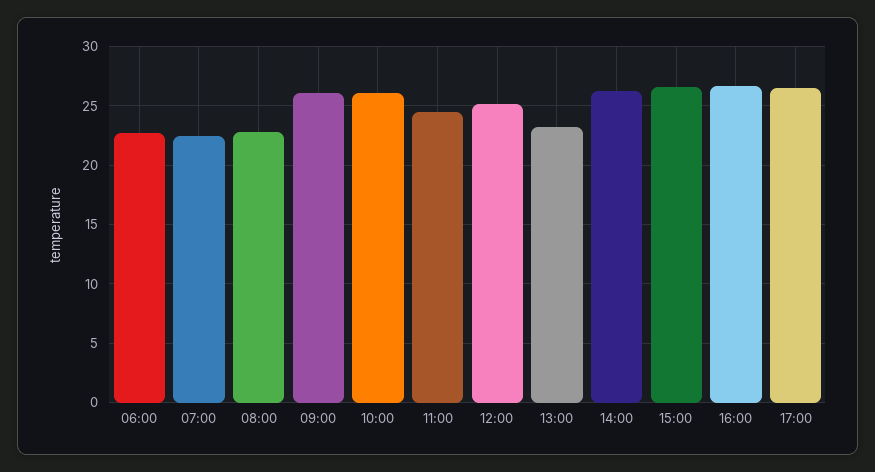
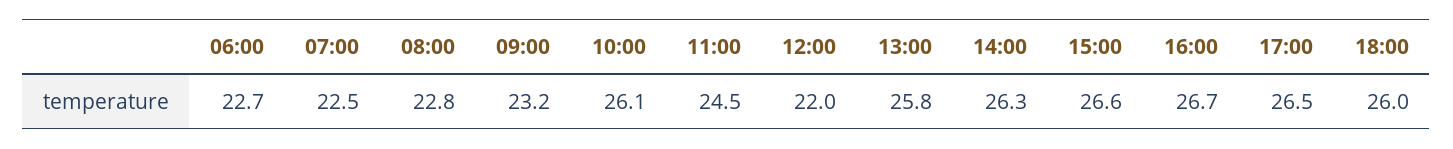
09:00: 26 -> 23.2
12:00: 25 -> 22
13:00: 23 -> 25.8
18:00: none -> 26

